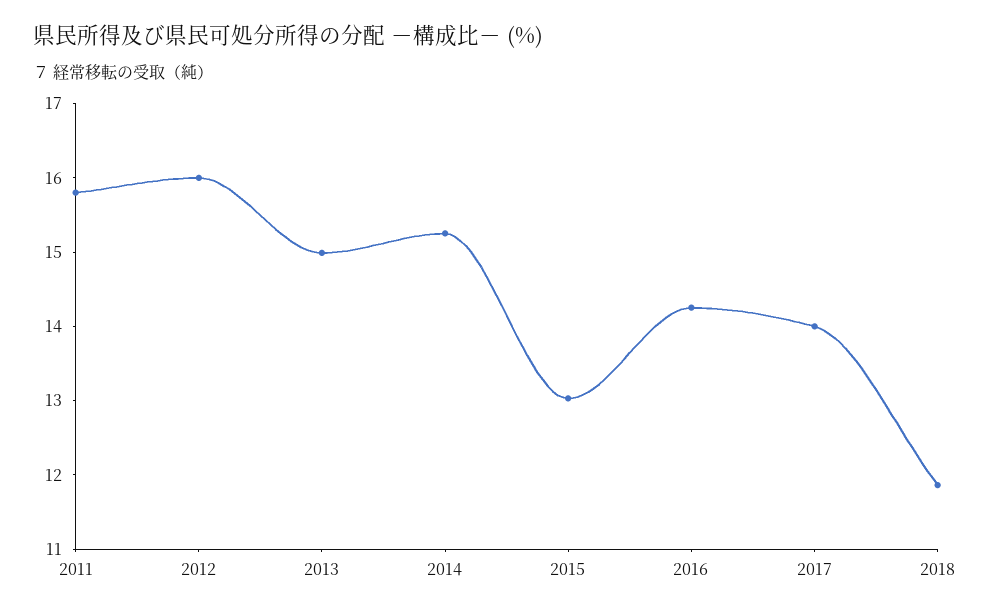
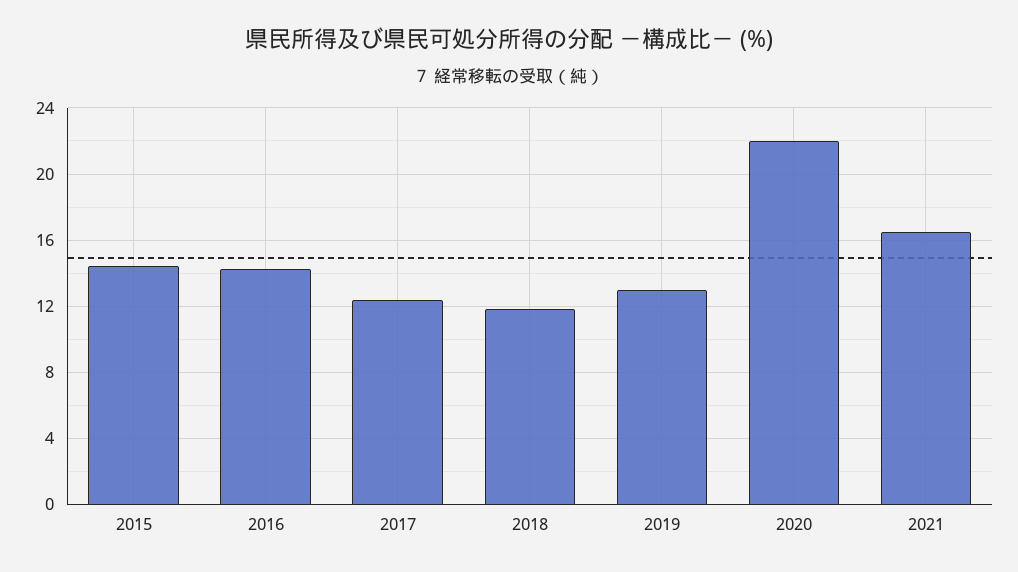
2011: 15.8 -> none
2012: 16 -> none
2013: 15 -> none
2014: 15.2 -> none
2015: 13 -> 14.5
2017: 14 -> 12.5
2019: none -> 13
2020: none -> 22
2021: none -> 16.5

